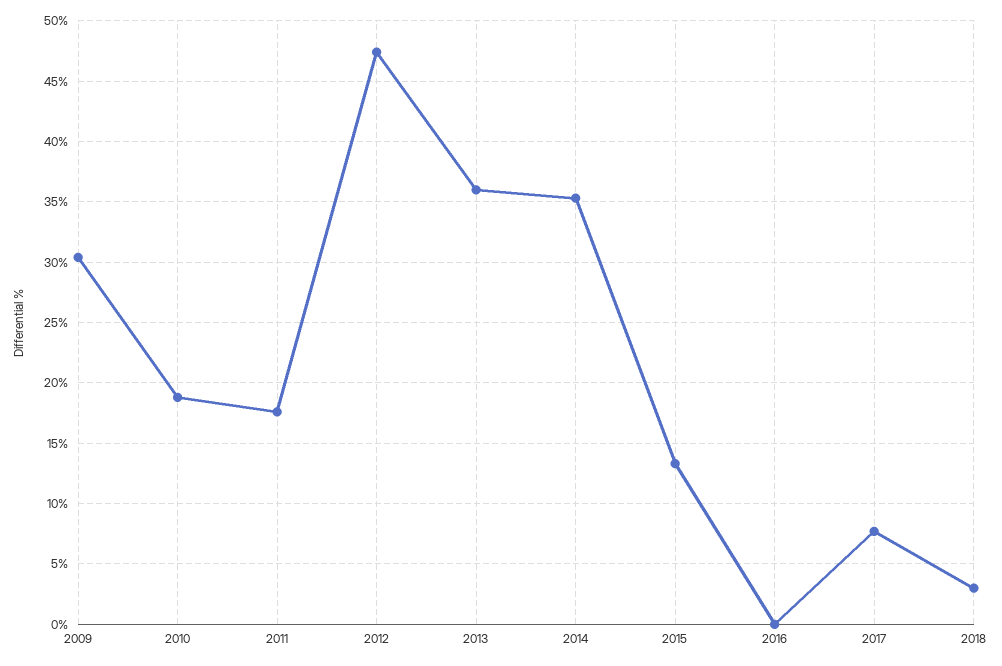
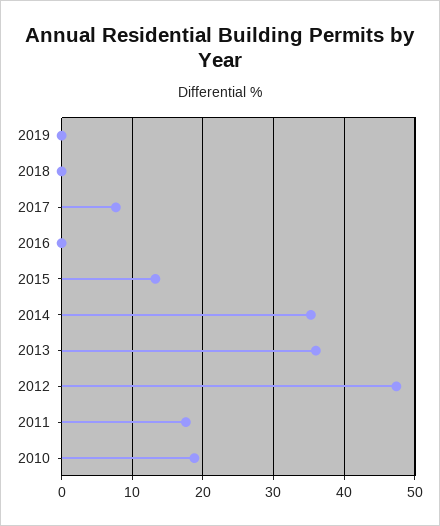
2009: 30.5 -> none
2018: 3 -> 0
2019: none -> 0

